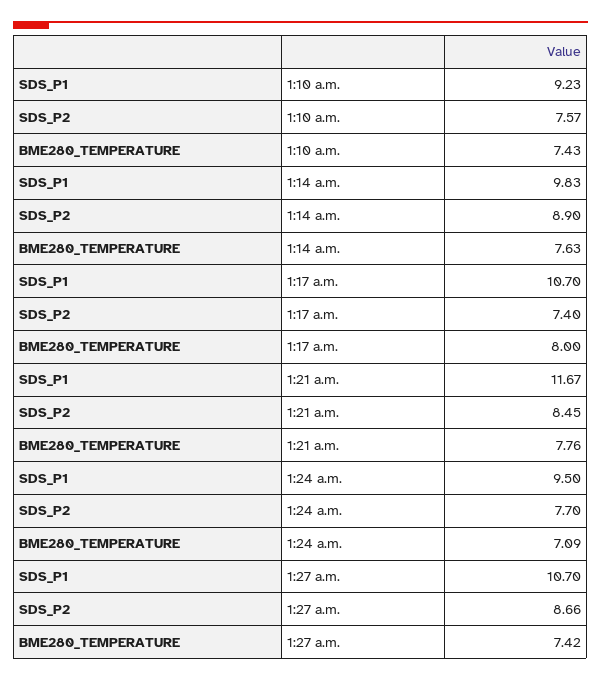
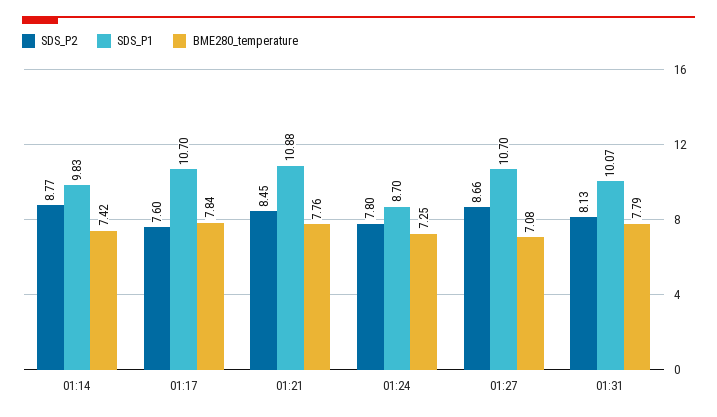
SDS_P1, 1:10 a.m.: 9.23 -> none
SDS_P2, 1:10 a.m.: 7.57 -> none
BME280_TEMPERATURE, 1:10 a.m.: 7.43 -> none
SDS_P2, 1:14 a.m.: 8.9 -> 8.77
BME280_TEMPERATURE, 1:14 a.m.: 7.63 -> 7.42
SDS_P2, 1:17 a.m.: 7.4 -> 7.6
BME280_TEMPERATURE, 1:17 a.m.: 8 -> 7.84
SDS_P1, 1:21 a.m.: 11.67 -> 10.88
SDS_P1, 1:24 a.m.: 9.5 -> 8.7
SDS_P2, 1:24 a.m.: 7.7 -> 7.8
BME280_TEMPERATURE, 1:24 a.m.: 7.09 -> 7.25
BME280_TEMPERATURE, 1:27 a.m.: 7.42 -> 7.08
SDS_P2, 01:31: none -> 8.13
SDS_P1, 01:31: none -> 10.07
BME280_TEMPERATURE, 01:31: none -> 7.79

